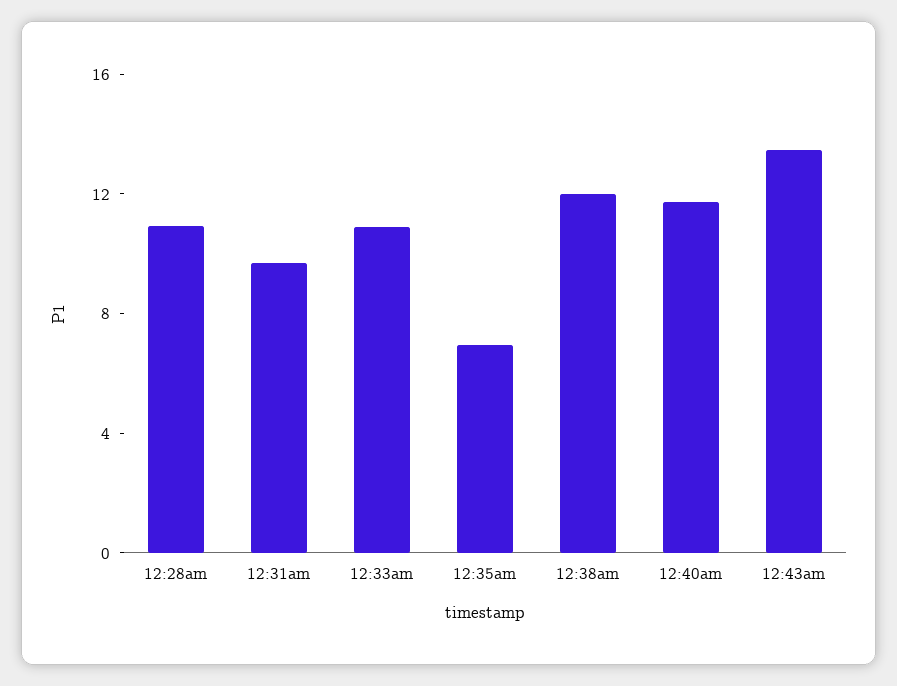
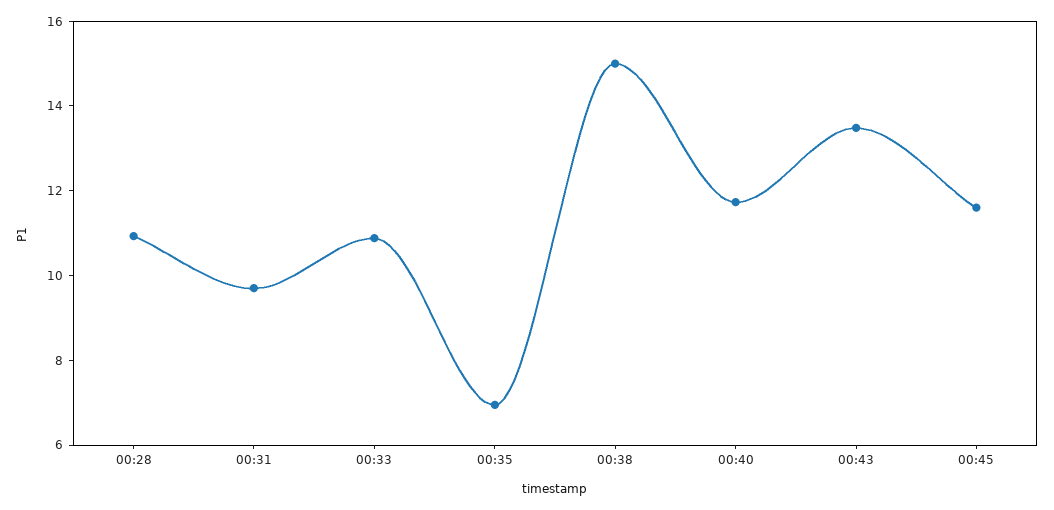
12:38am: 12 -> 15
00:45: none -> 11.5

